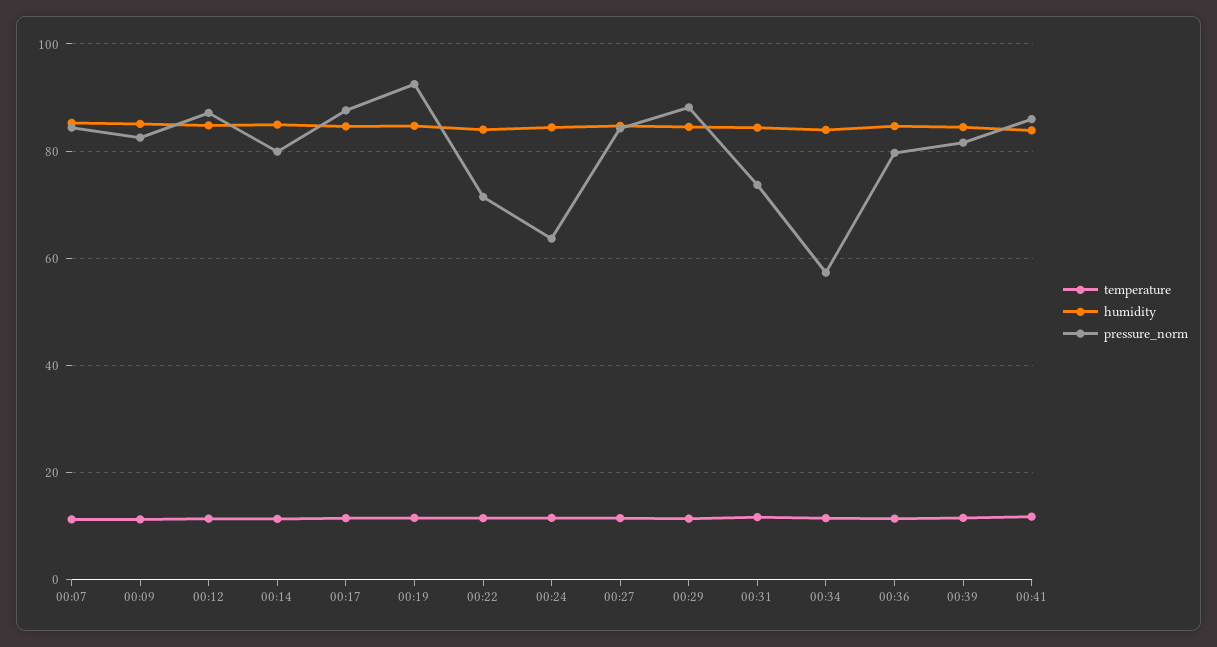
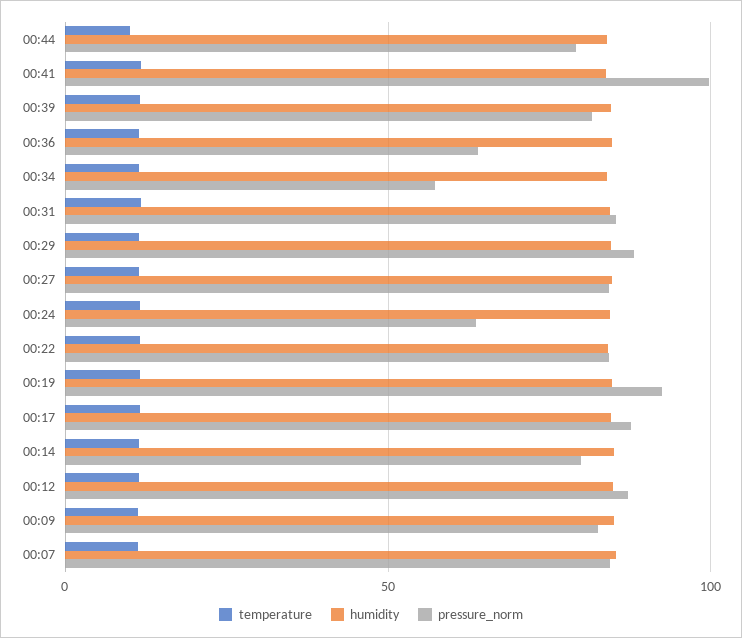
pressure_norm, 00:22: 72 -> 85
pressure_norm, 00:31: 74 -> 85
pressure_norm, 00:36: 80 -> 65
pressure_norm, 00:41: 86 -> 100
temperature, 00:44: none -> 10
humidity, 00:44: none -> 85
pressure_norm, 00:44: none -> 80

